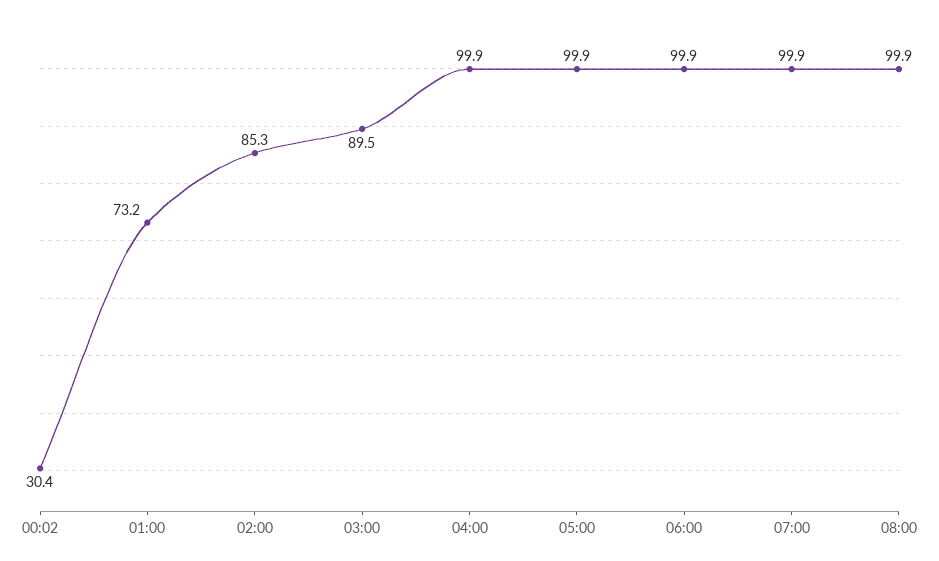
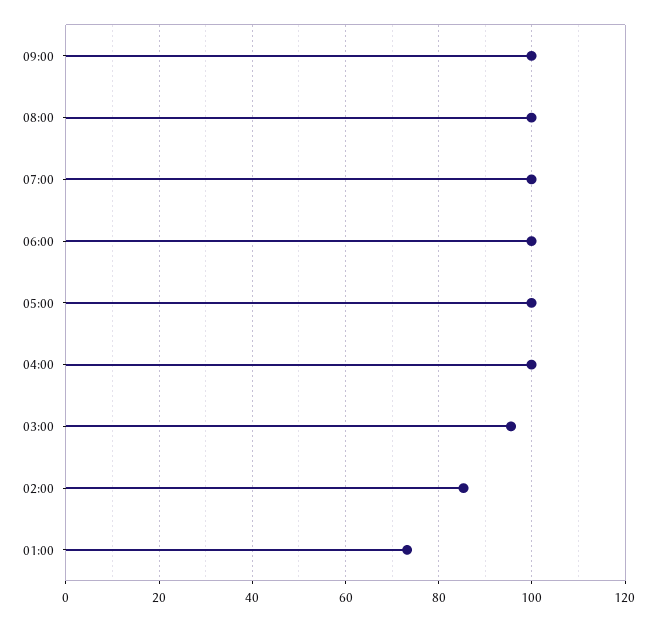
00:02: 30.4 -> none
03:00: 89.5 -> 96
09:00: none -> 100

